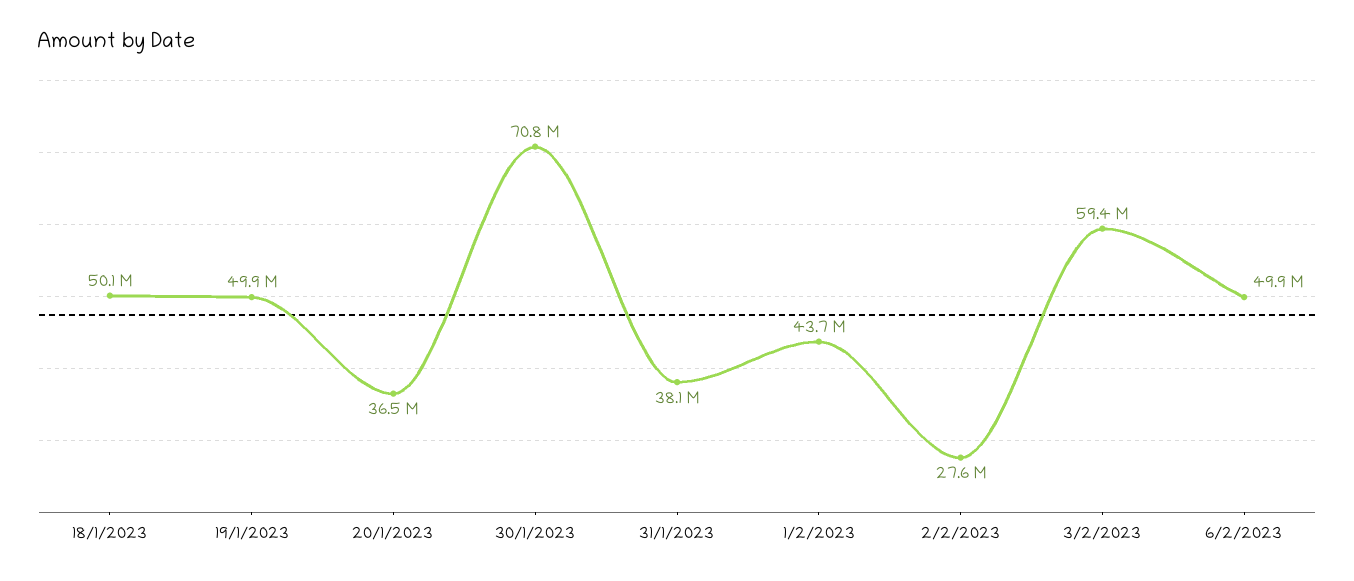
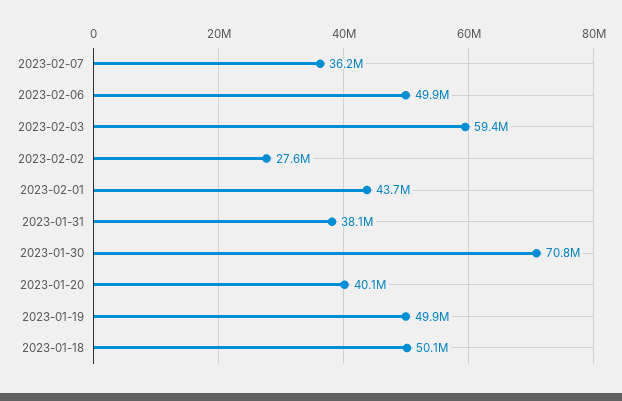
20/1/2023: 36500000 -> 40100000
2023-02-07: none -> 36200000

